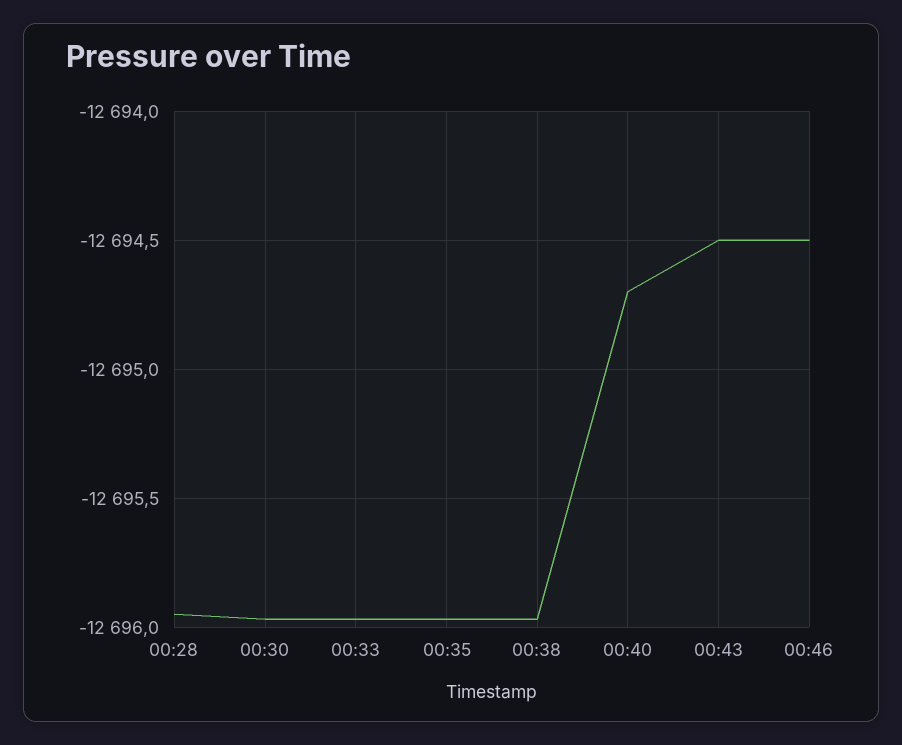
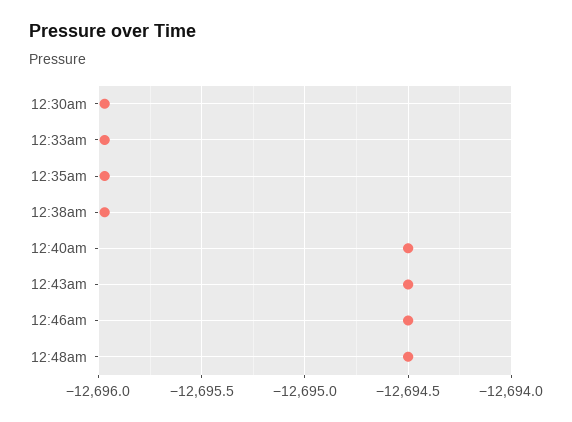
00:28: -12695.95 -> none
00:40: -12694.7 -> -12694.5
12:48am: none -> -12694.5

